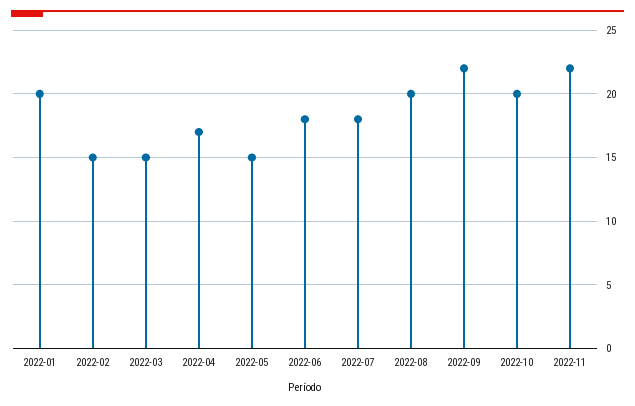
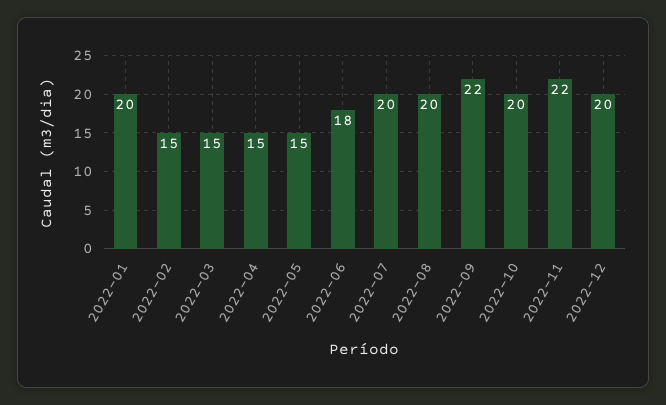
2022-04: 17 -> 15
2022-07: 18 -> 20
2022-12: none -> 20

